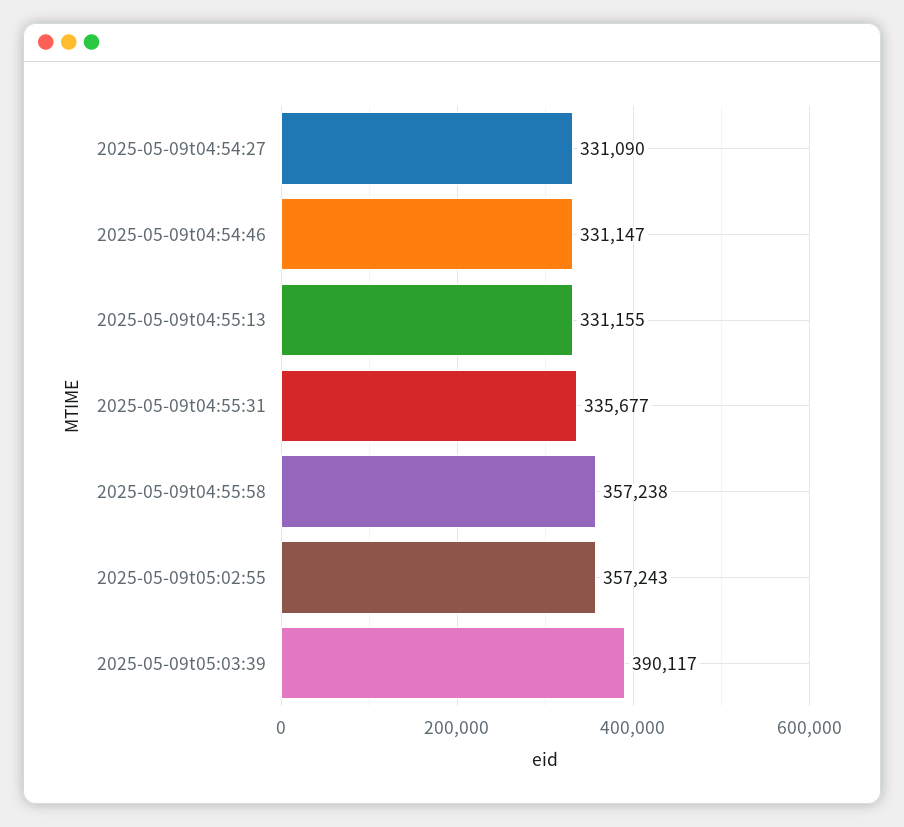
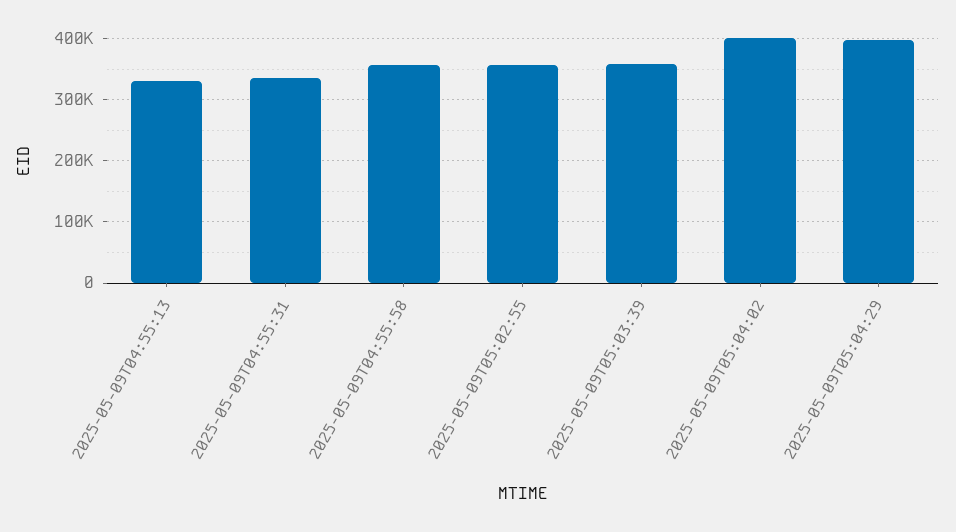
2025-05-09t04:54:27: 331090 -> none
2025-05-09t04:54:46: 331147 -> none
2025-05-09t05:03:39: 390117 -> 360000
2025-05-09T05:04:02: none -> 400000
2025-05-09T05:04:29: none -> 400000

